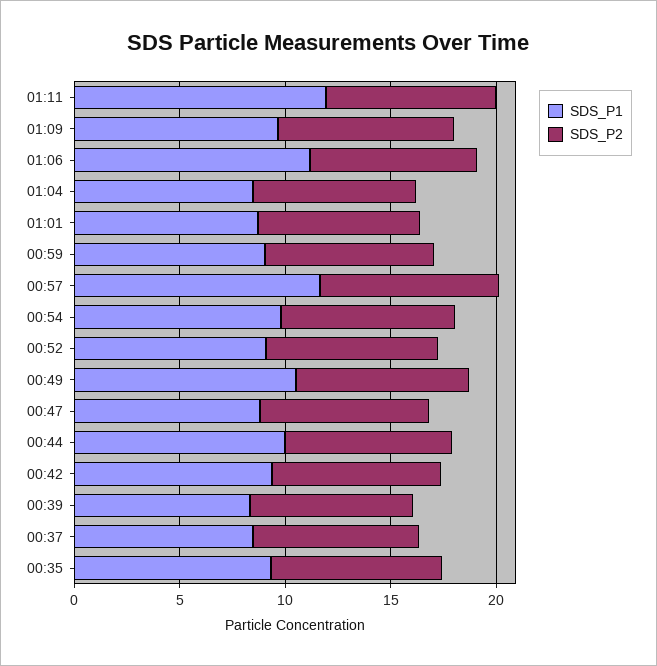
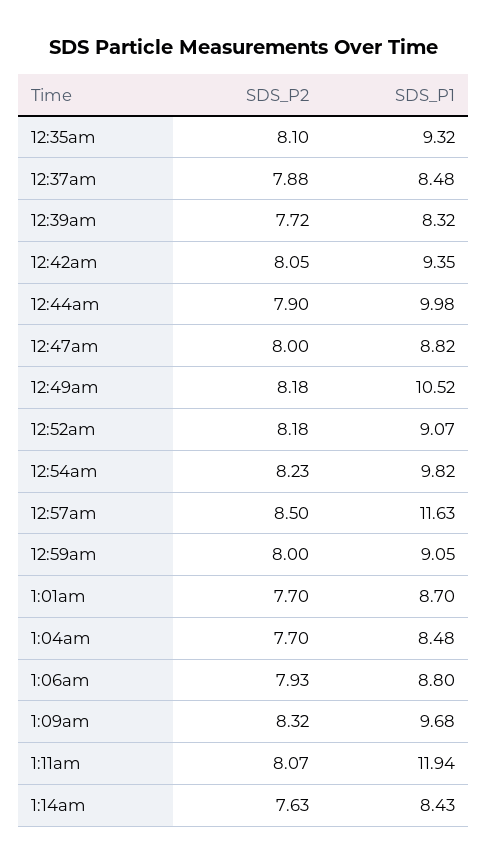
SDS_P1, 01:06: 11 -> 8.8
SDS_P2, 1:14am: none -> 7.63
SDS_P1, 1:14am: none -> 8.43

